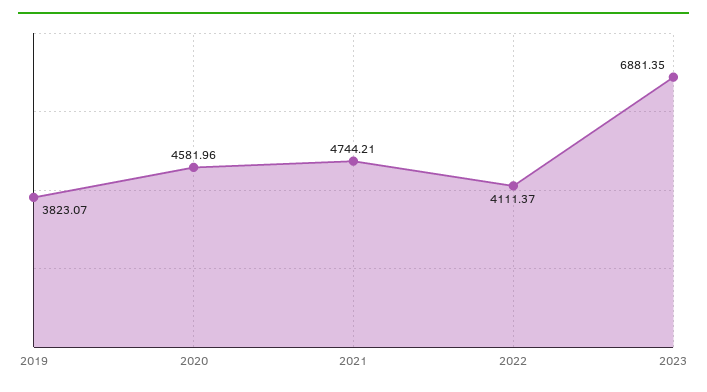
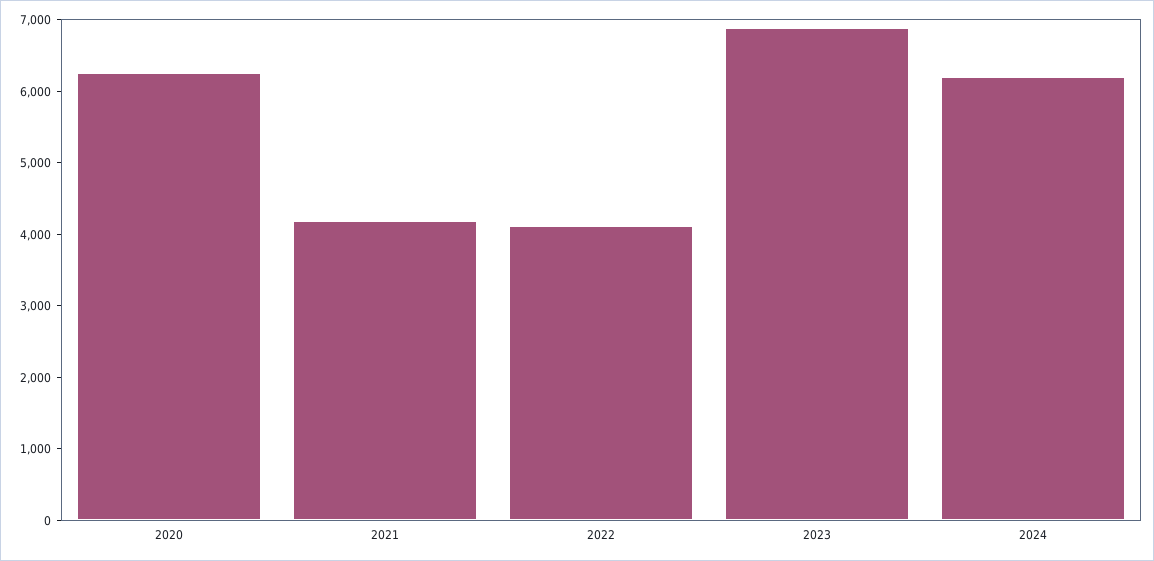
2019: 3823.07 -> none
2020: 4581.96 -> 6200
2021: 4744.21 -> 4200
2024: none -> 6200

